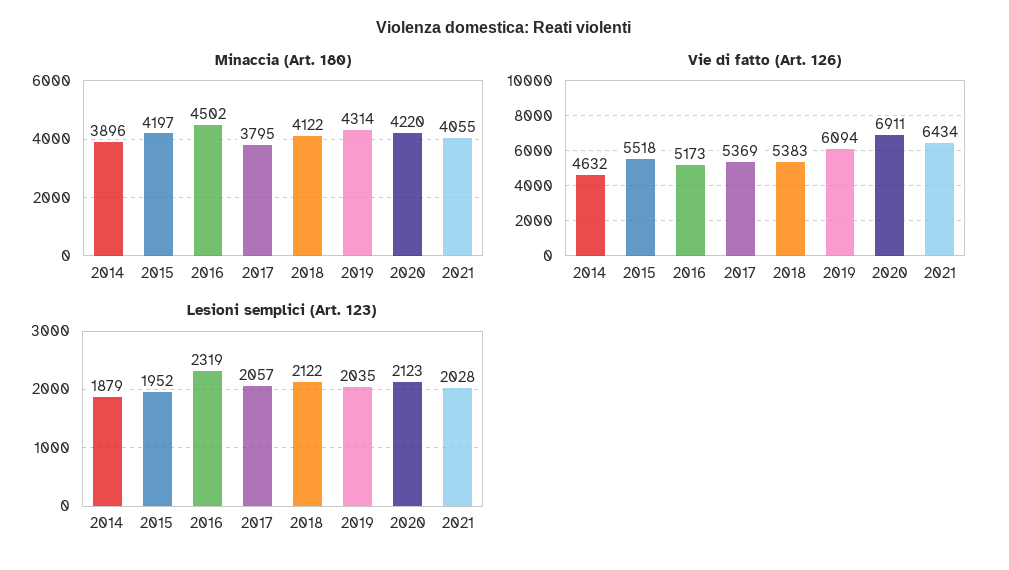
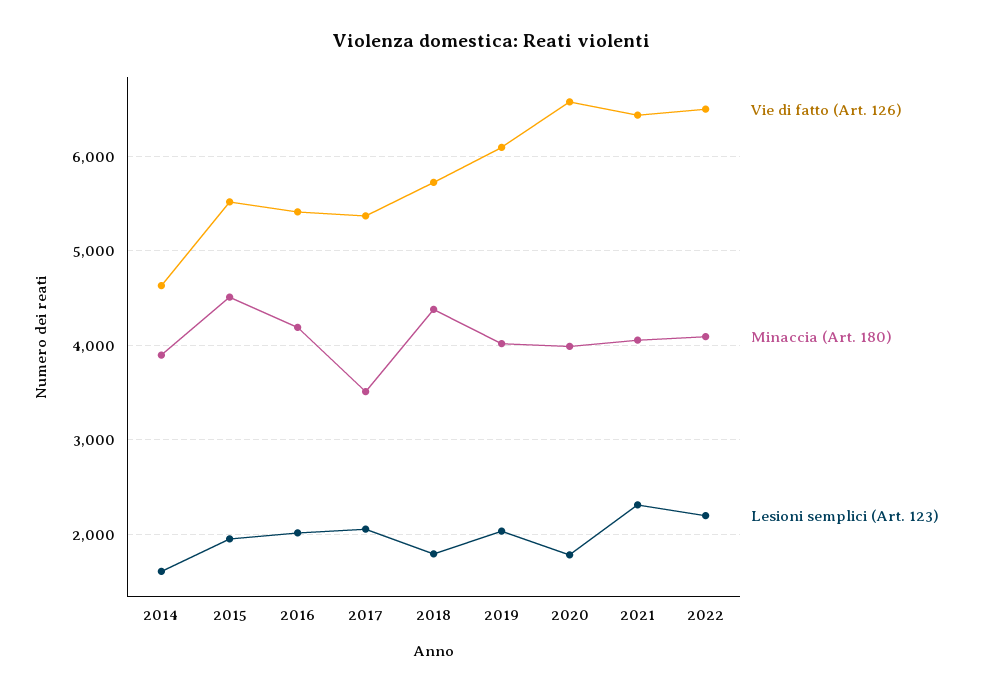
Minaccia (Art. 180), 2015: 4197 -> 4500
Minaccia (Art. 180), 2016: 4502 -> 4200
Minaccia (Art. 180), 2017: 3795 -> 3500
Minaccia (Art. 180), 2018: 4122 -> 4400
Minaccia (Art. 180), 2019: 4314 -> 4000
Minaccia (Art. 180), 2020: 4220 -> 4000
Vie di fatto (Art. 126), 2016: 5173 -> 5400
Vie di fatto (Art. 126), 2018: 5383 -> 5700
Vie di fatto (Art. 126), 2020: 6911 -> 6600
Lesioni semplici (Art. 123), 2014: 1879 -> 1600
Lesioni semplici (Art. 123), 2016: 2319 -> 2000
Lesioni semplici (Art. 123), 2018: 2122 -> 1800
Lesioni semplici (Art. 123), 2020: 2123 -> 1800
Lesioni semplici (Art. 123), 2021: 2028 -> 2300
Vie di fatto (Art. 126), 2022: none -> 6500
Minaccia (Art. 180), 2022: none -> 4100
Lesioni semplici (Art. 123), 2022: none -> 2200

